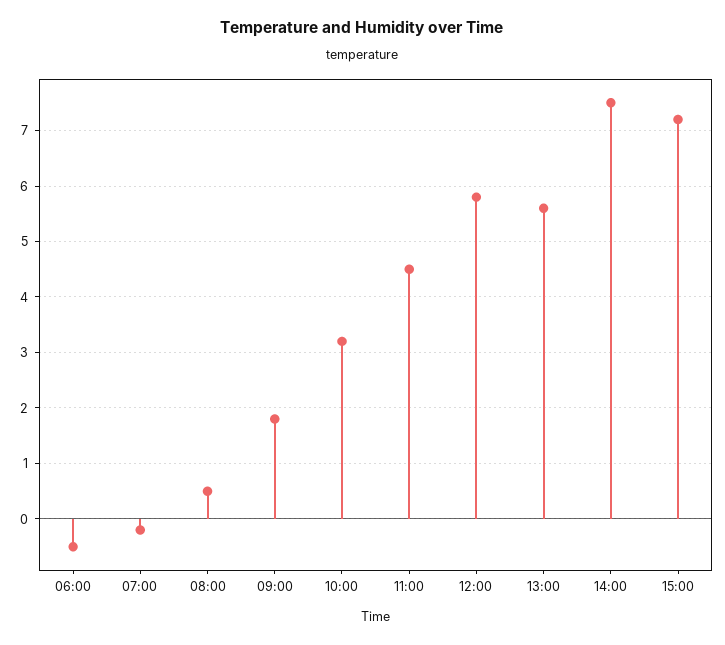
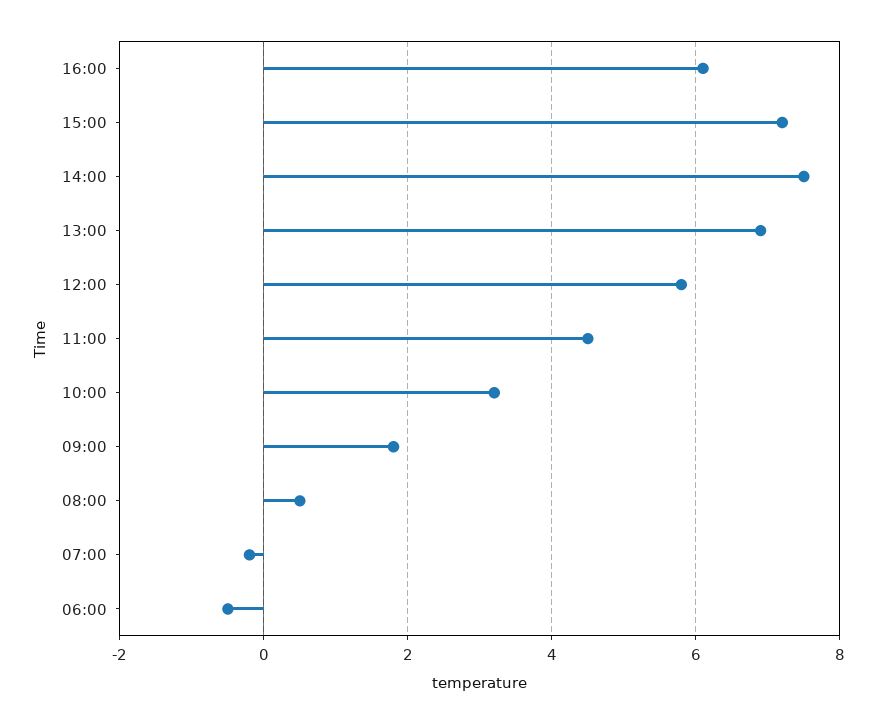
13:00: 5.5 -> 7
16:00: none -> 6

